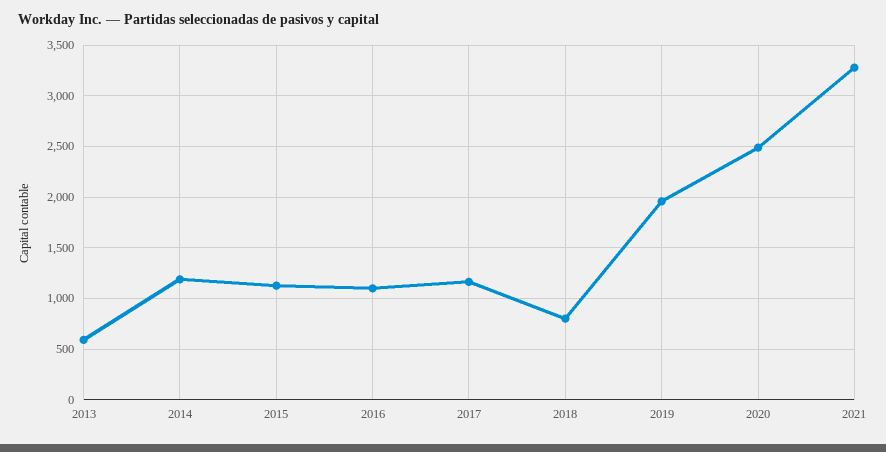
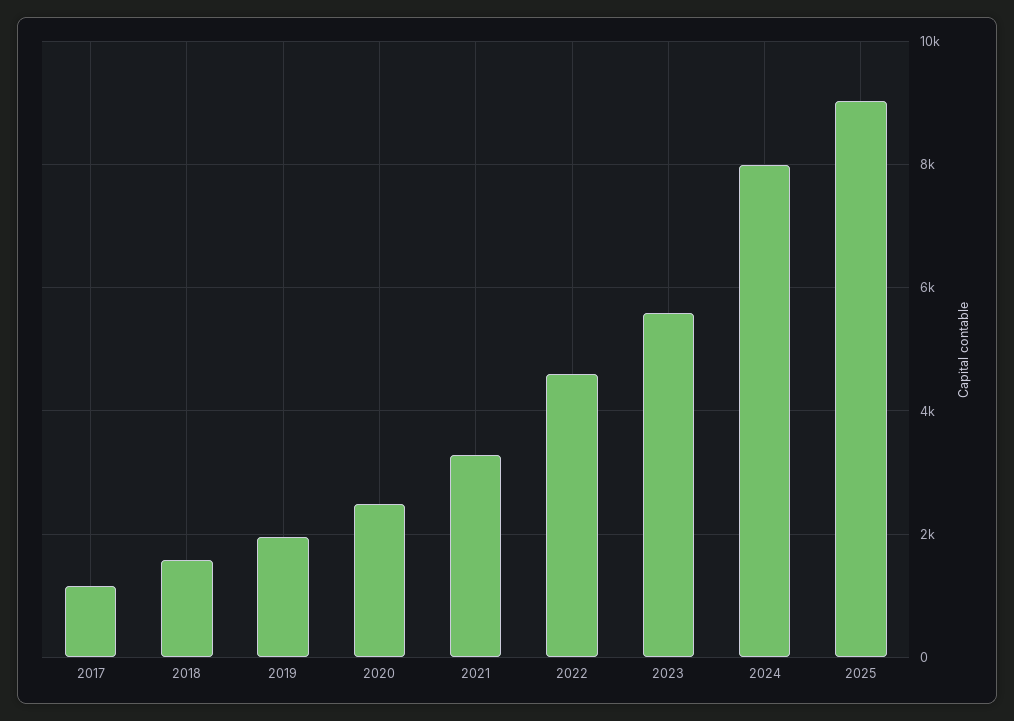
2013: 600 -> none
2014: 1200 -> none
2015: 1100 -> none
2016: 1100 -> none
2018: 800 -> 1600
2022: none -> 4600
2023: none -> 5600
2024: none -> 8000
2025: none -> 9000

